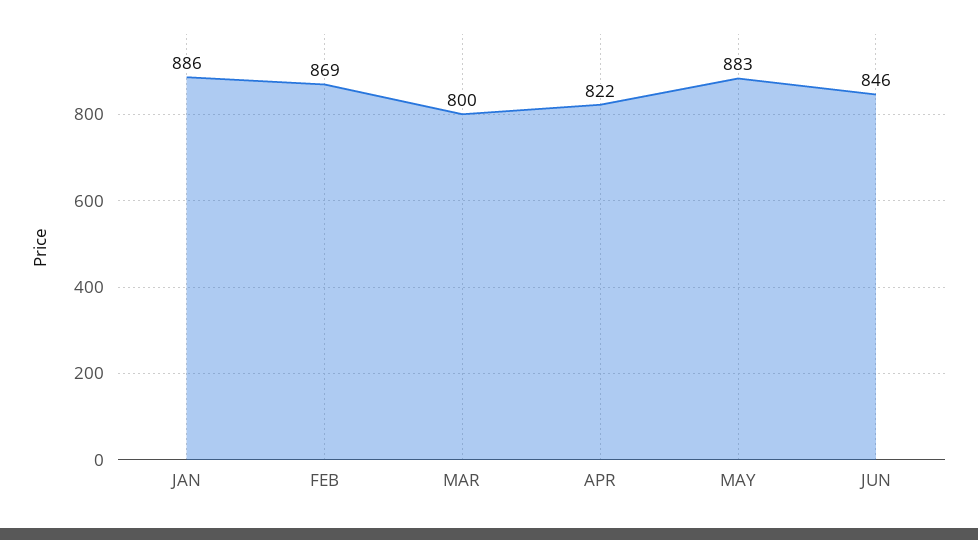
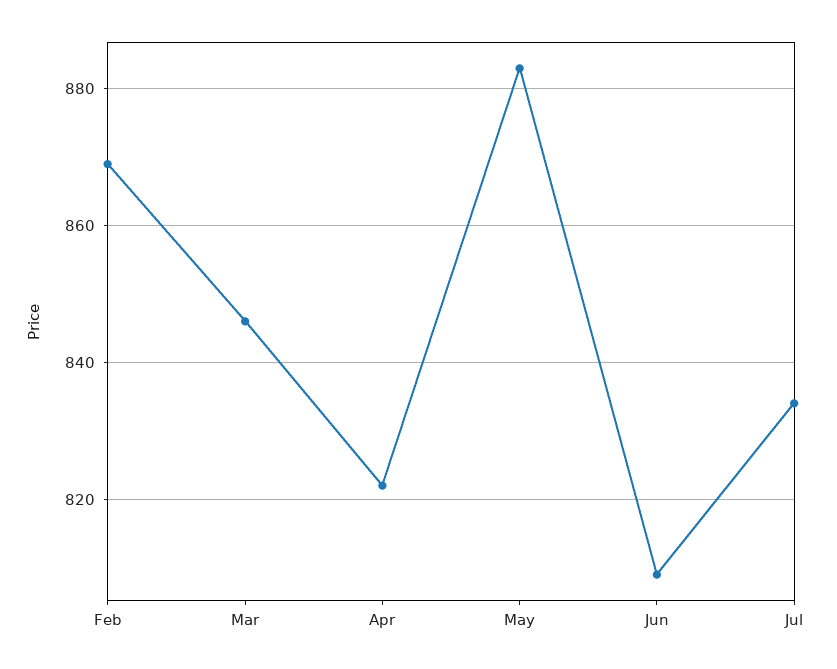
JAN: 886 -> none
MAR: 800 -> 845
JUN: 846 -> 810
Jul: none -> 835

